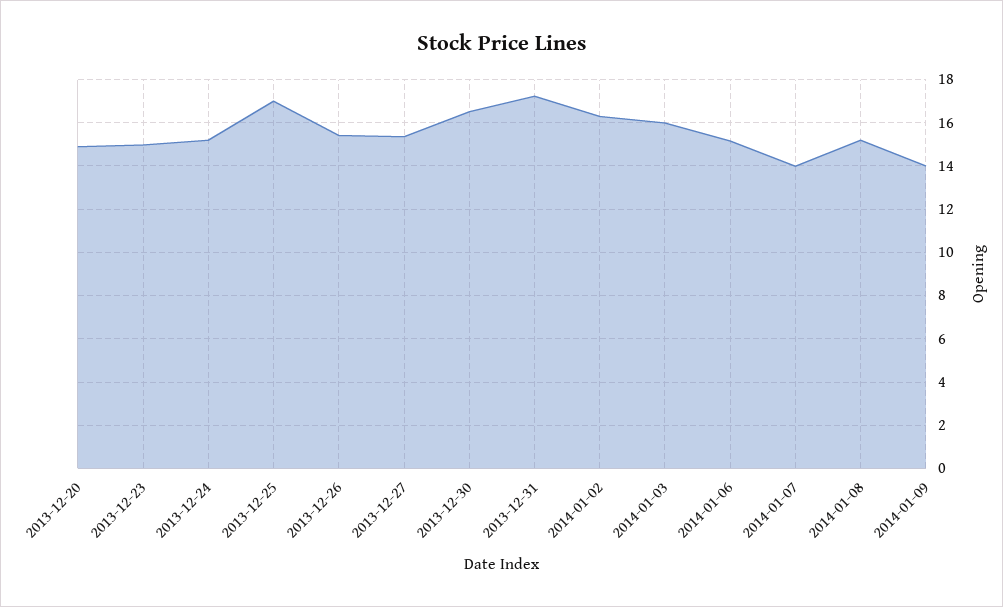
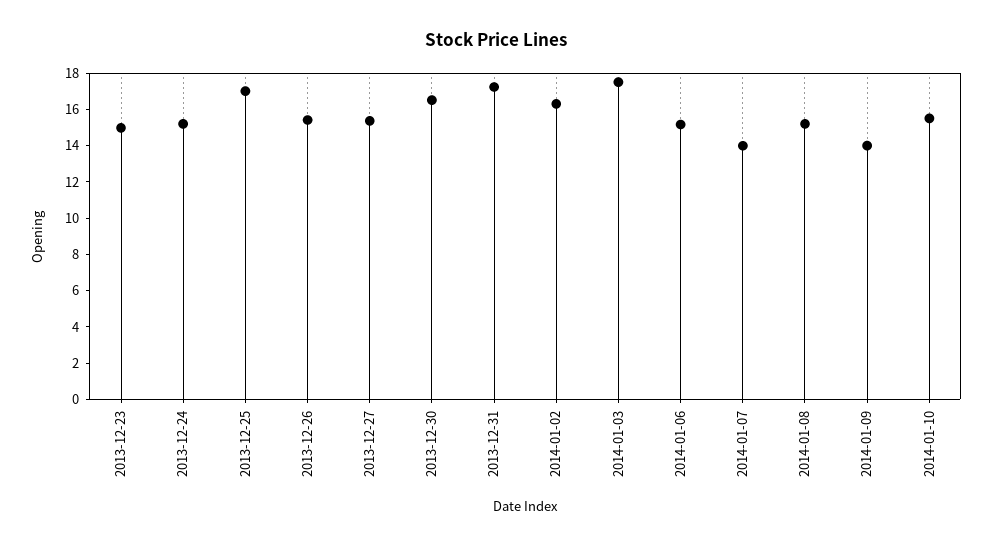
2013-12-20: 15 -> none
2014-01-03: 16 -> 17.5
2014-01-10: none -> 15.5

